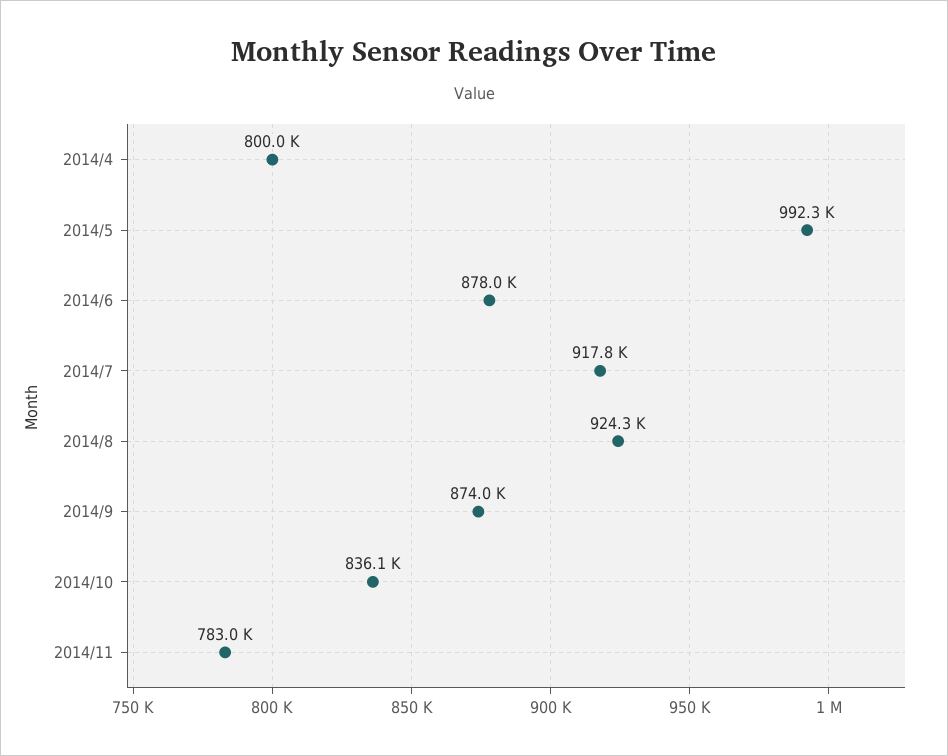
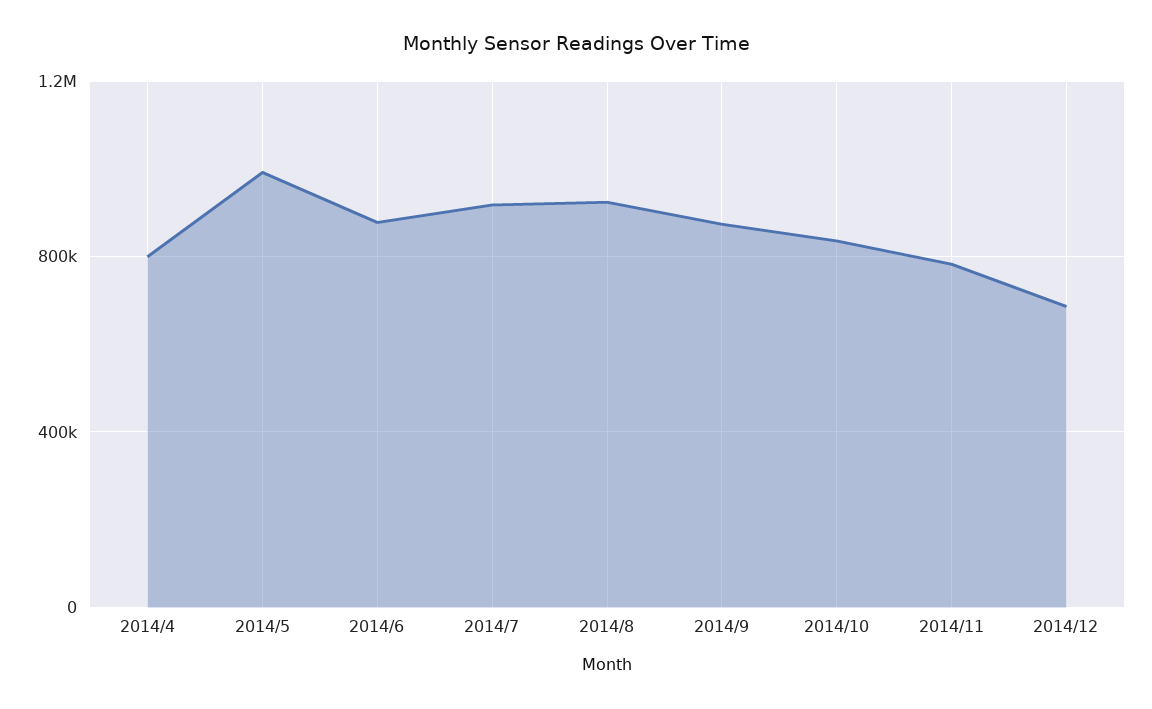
2014/12: none -> 700000

